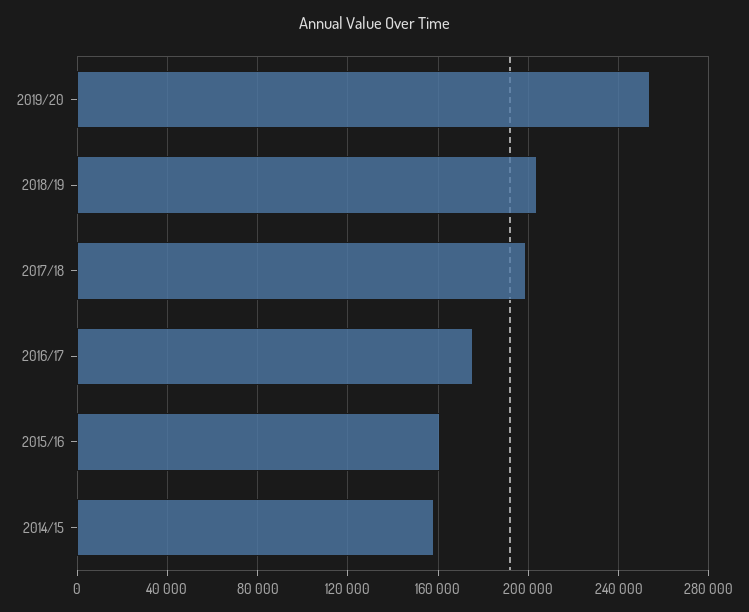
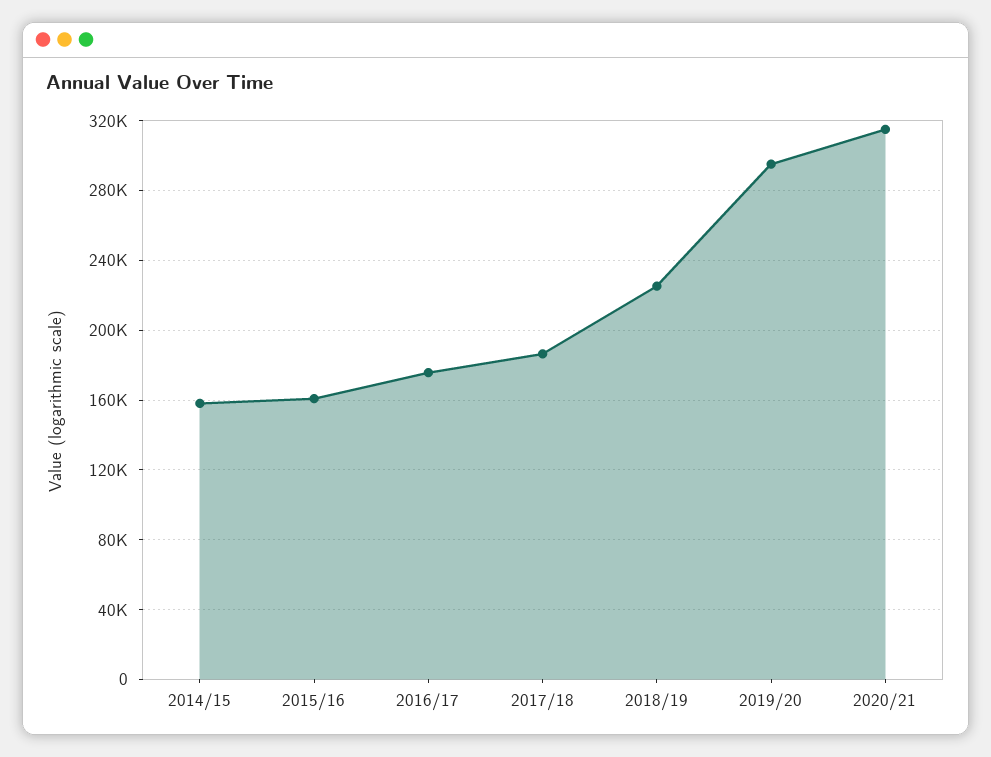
2019/20: 255000 -> 295000
2018/19: 205000 -> 225000
2017/18: 200000 -> 185000
2020/21: none -> 315000

